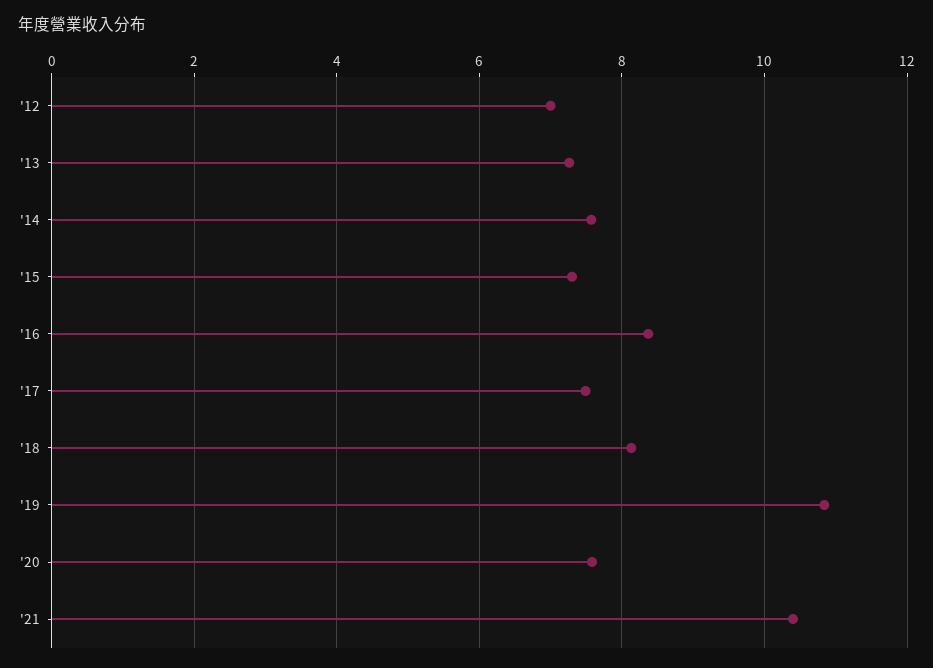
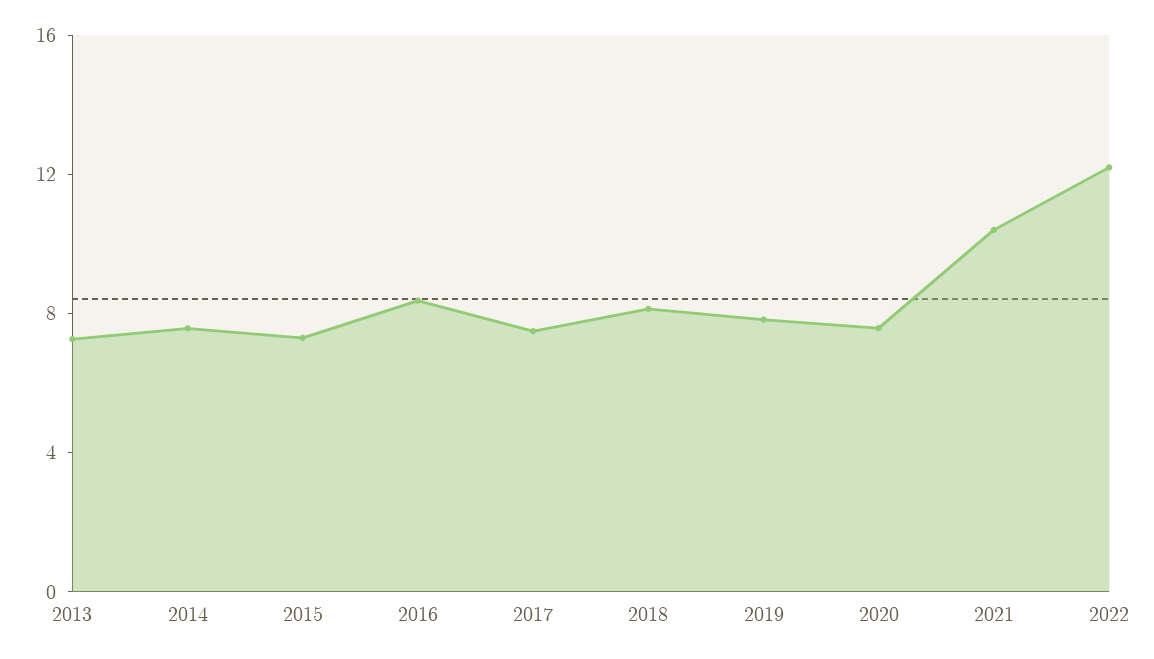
'12: 7 -> none
'19: 10.8 -> 8
2022: none -> 12

